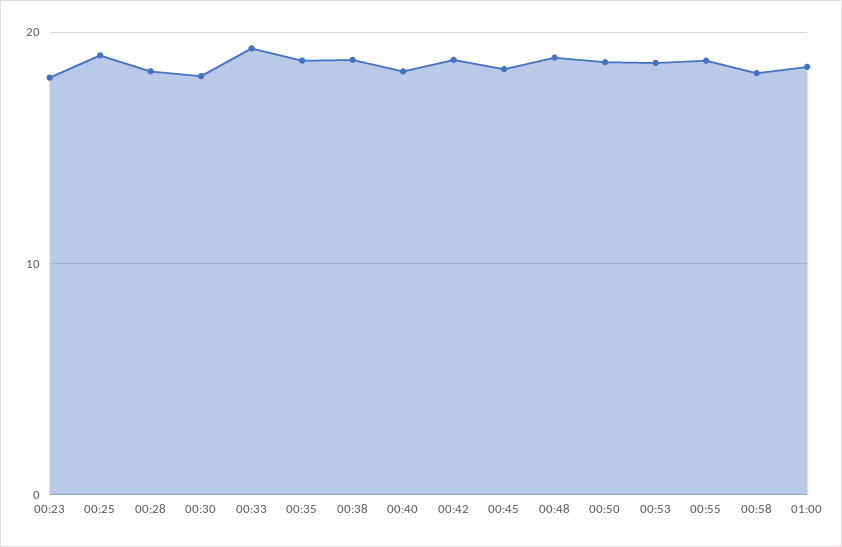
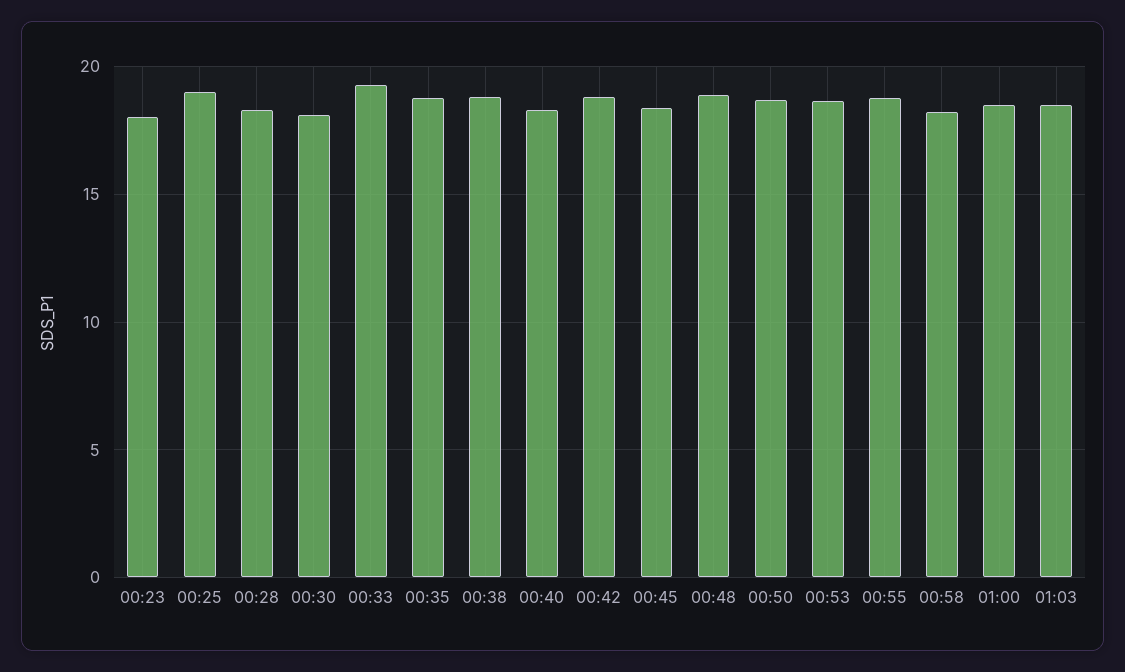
01:03: none -> 18.5

